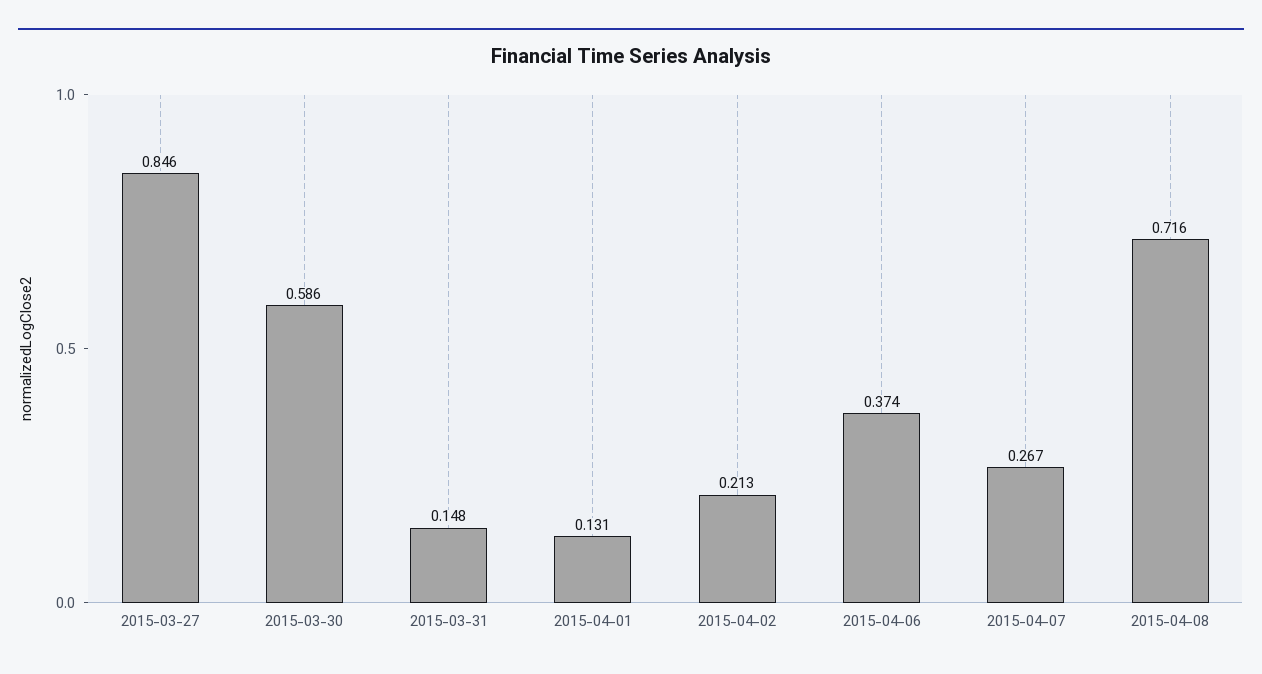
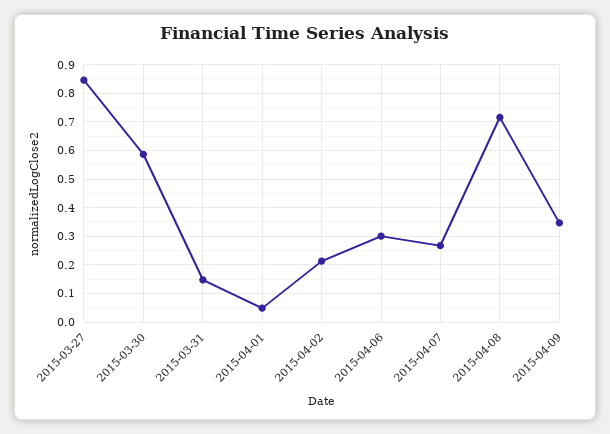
2015-04-01: 0.131 -> 0.05
2015-04-06: 0.374 -> 0.3
2015-04-09: none -> 0.35

